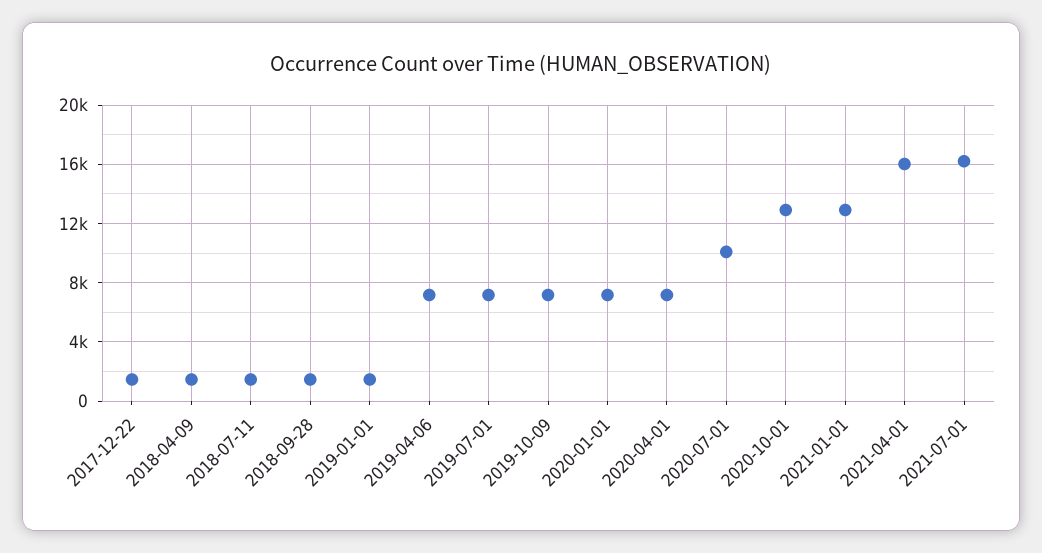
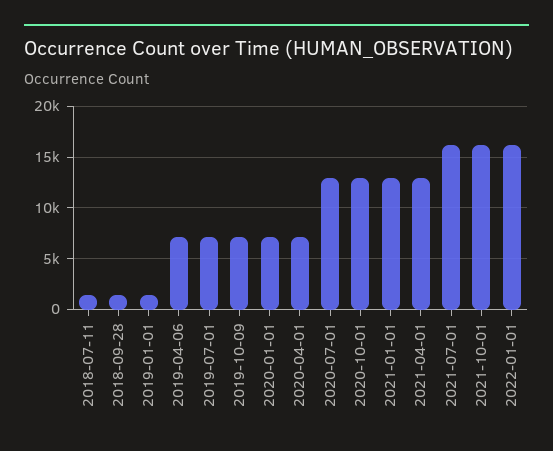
2017-12-22: 1500 -> none
2018-04-09: 1500 -> none
2020-07-01: 10000 -> 13000
2021-04-01: 16000 -> 13000
2021-10-01: none -> 16000
2022-01-01: none -> 16000

